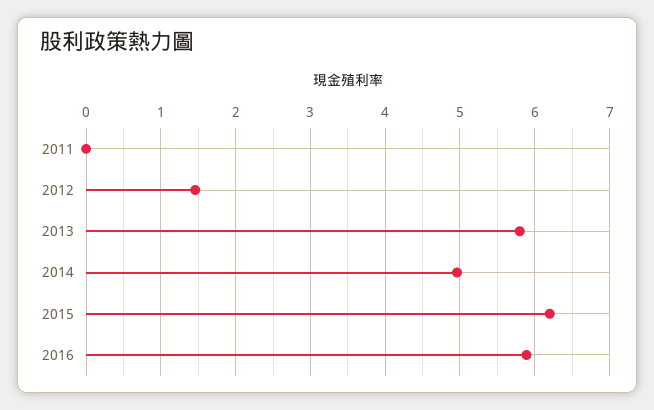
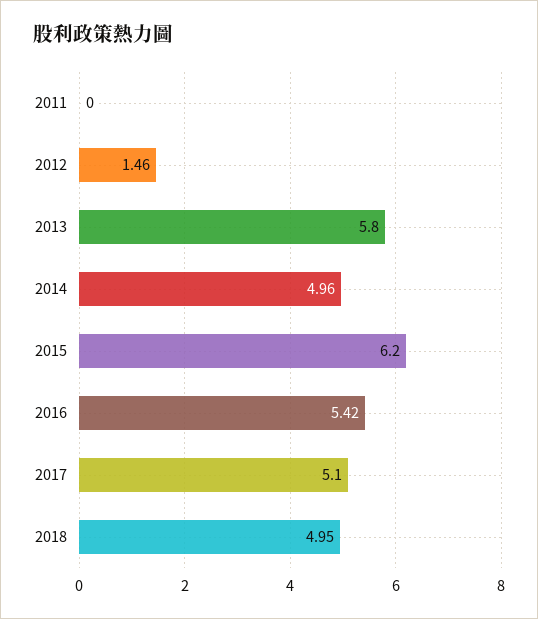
2016: 5.9 -> 5.42
2017: none -> 5.1
2018: none -> 4.95

